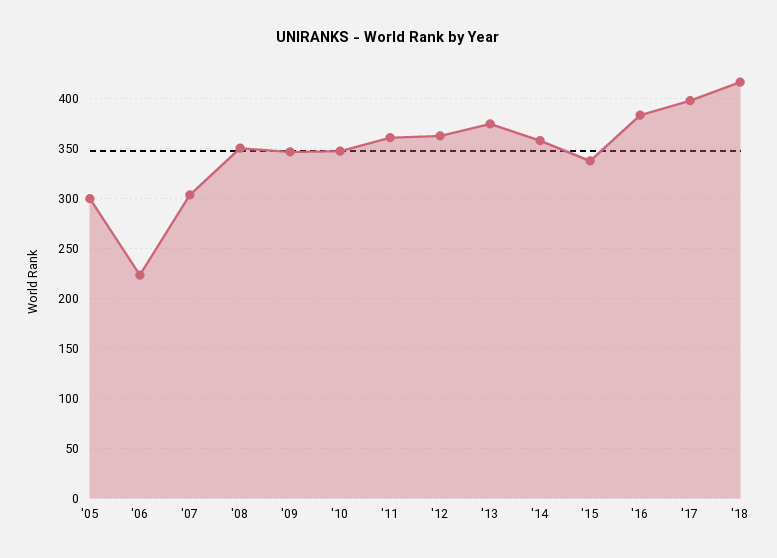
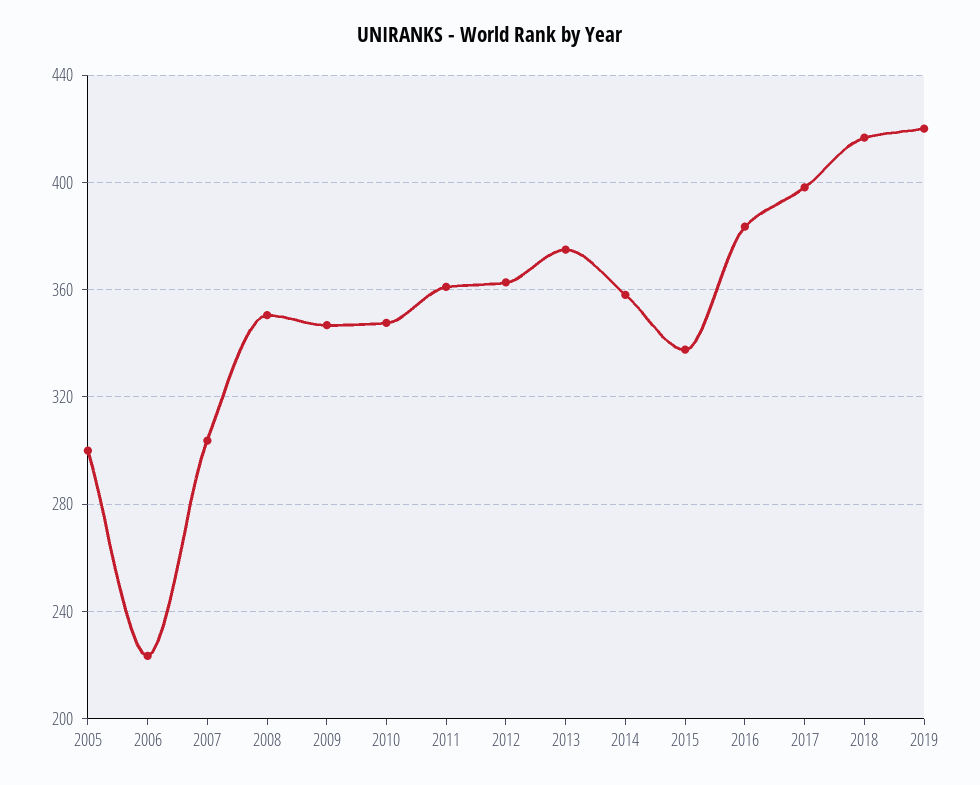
2019: none -> 420

